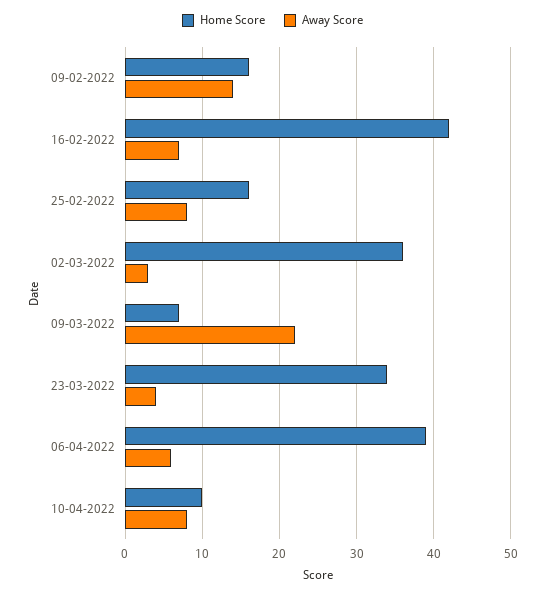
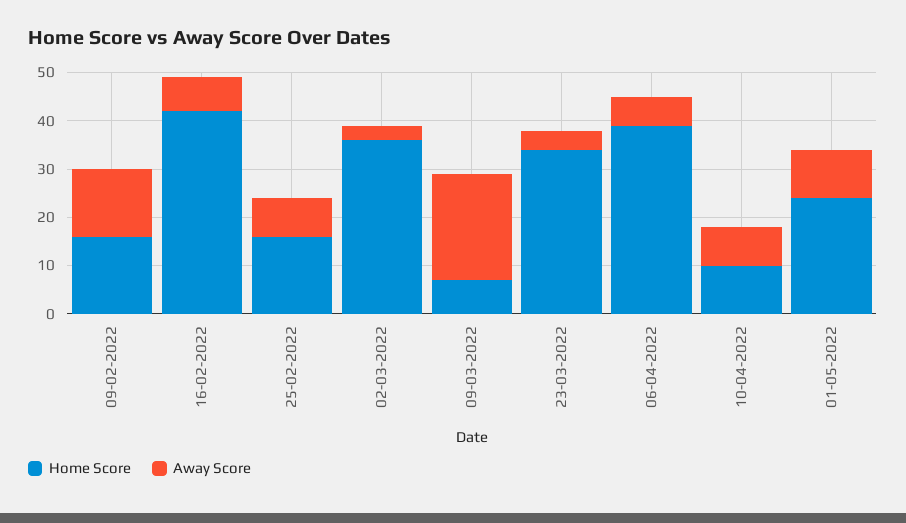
Home Score, 01-05-2022: none -> 25
Away Score, 01-05-2022: none -> 10

